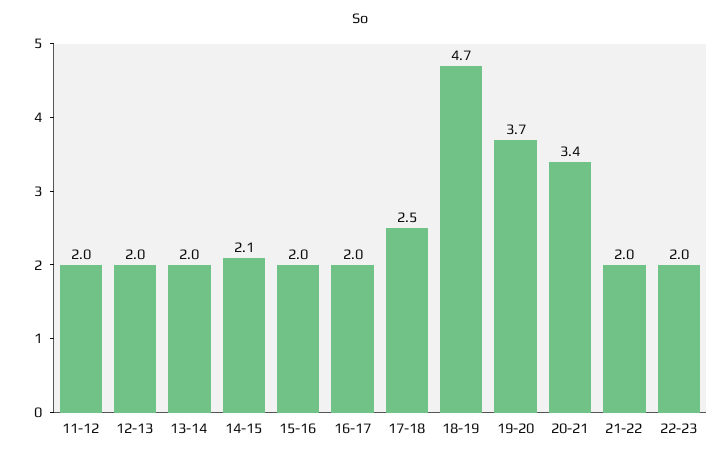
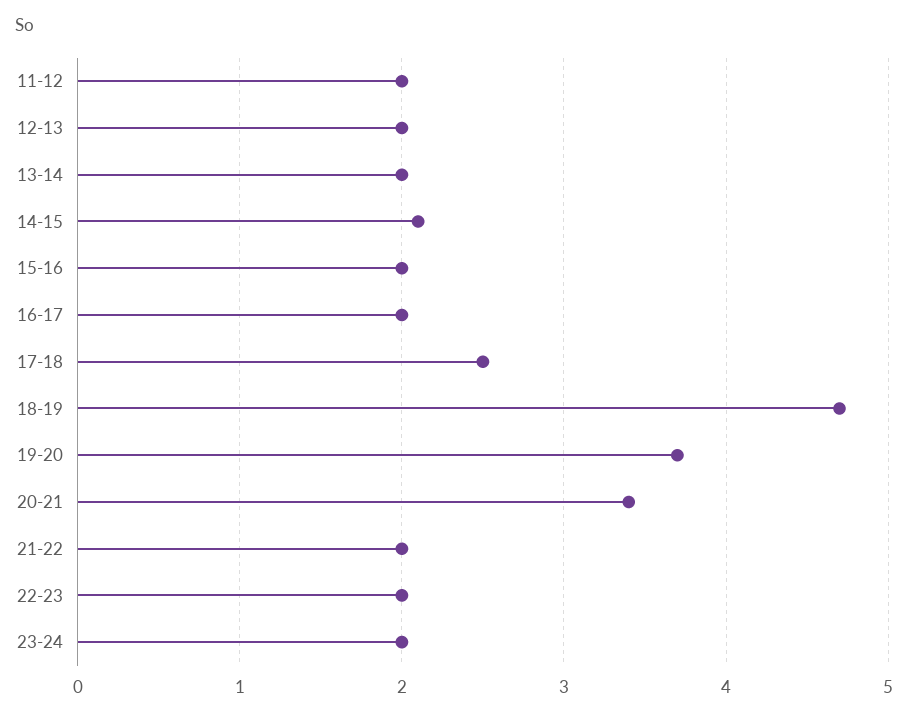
23-24: none -> 2

